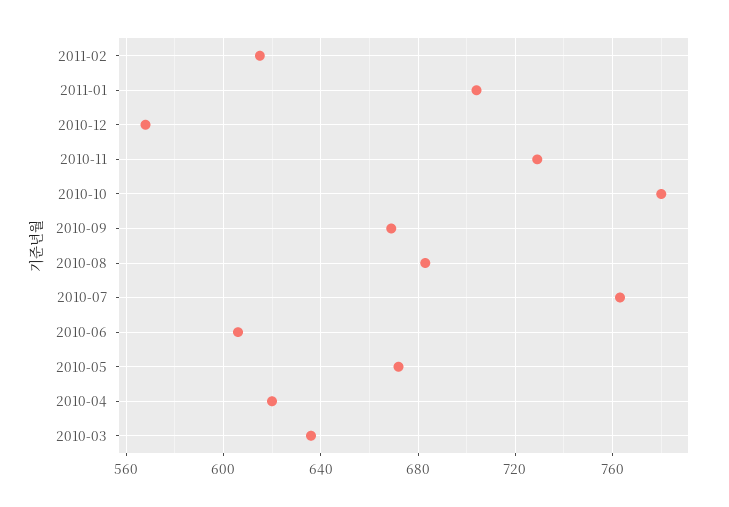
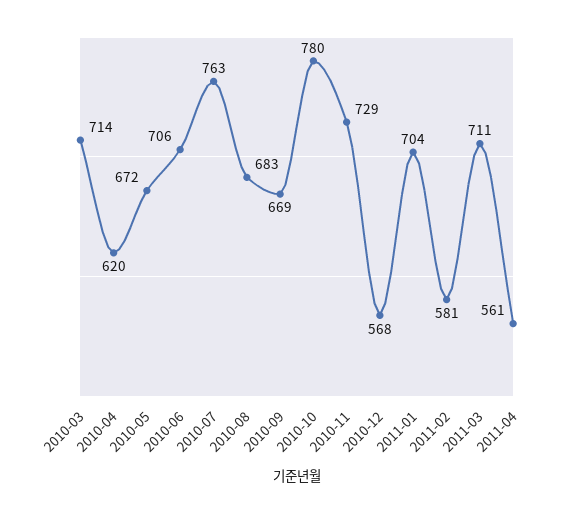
2011-02: 615 -> 581
2010-06: 605 -> 706
2010-03: 635 -> 714
2011-03: none -> 711
2011-04: none -> 561

